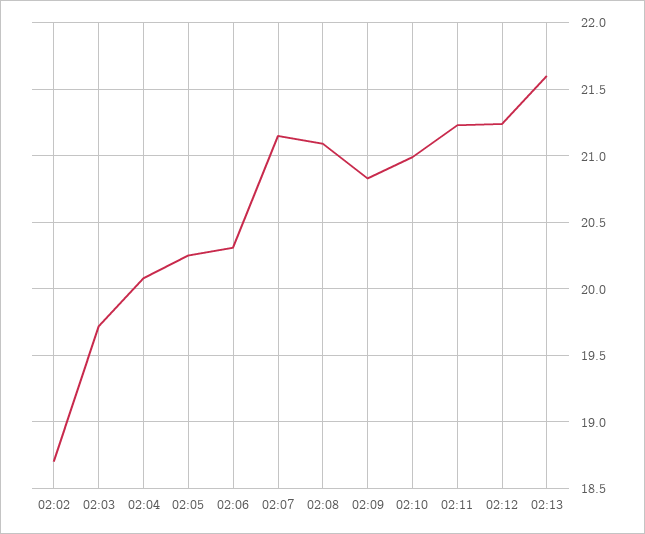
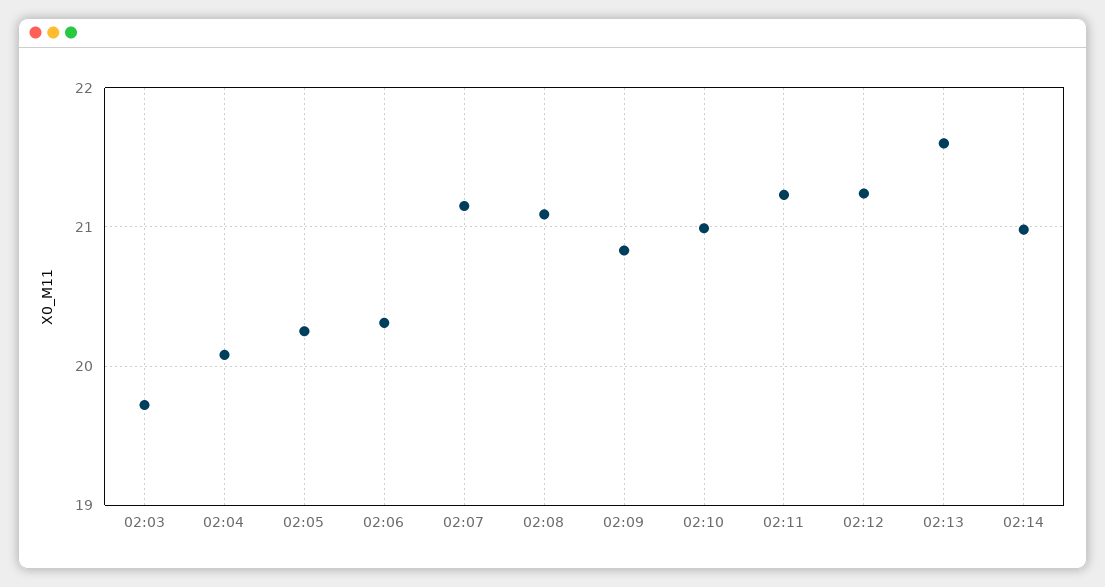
02:02: 18.7 -> none
02:14: none -> 21

